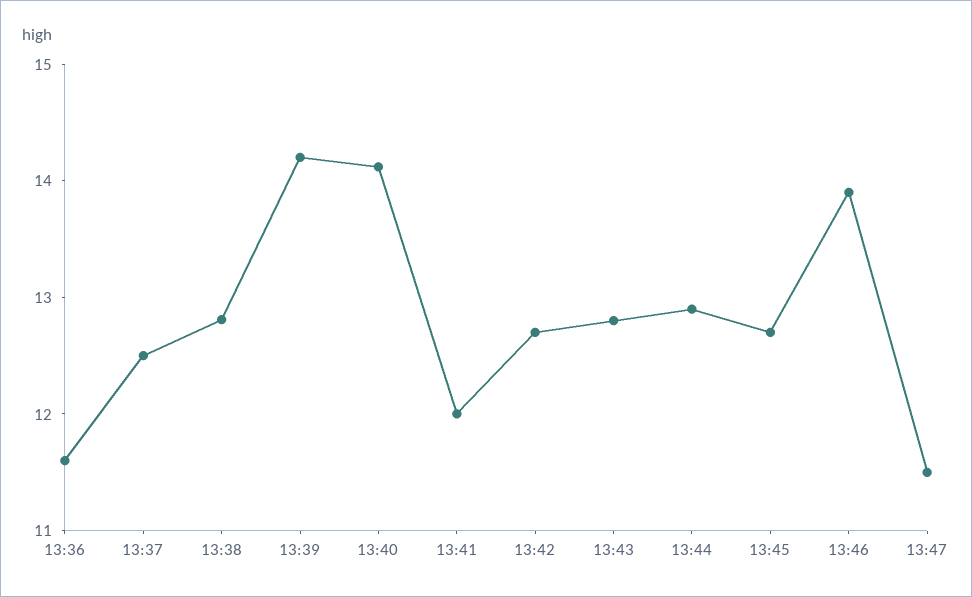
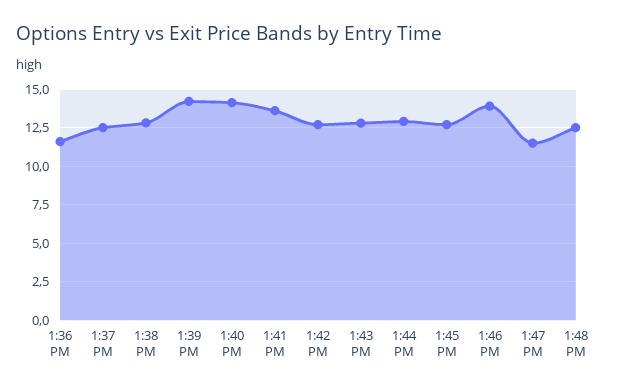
13:41: 12 -> 13.5
1:48 PM: none -> 12.5

